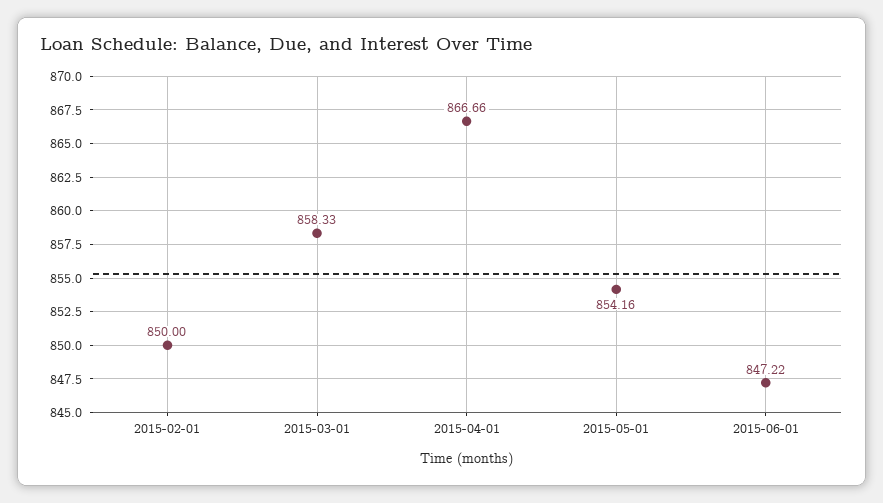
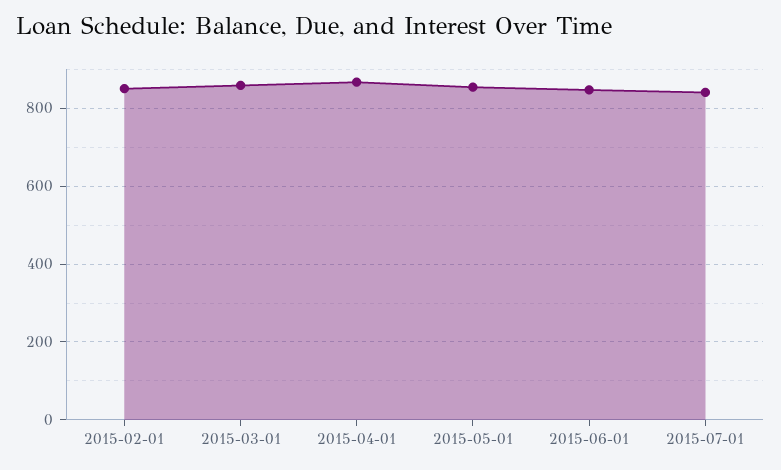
2015-07-01: none -> 840

